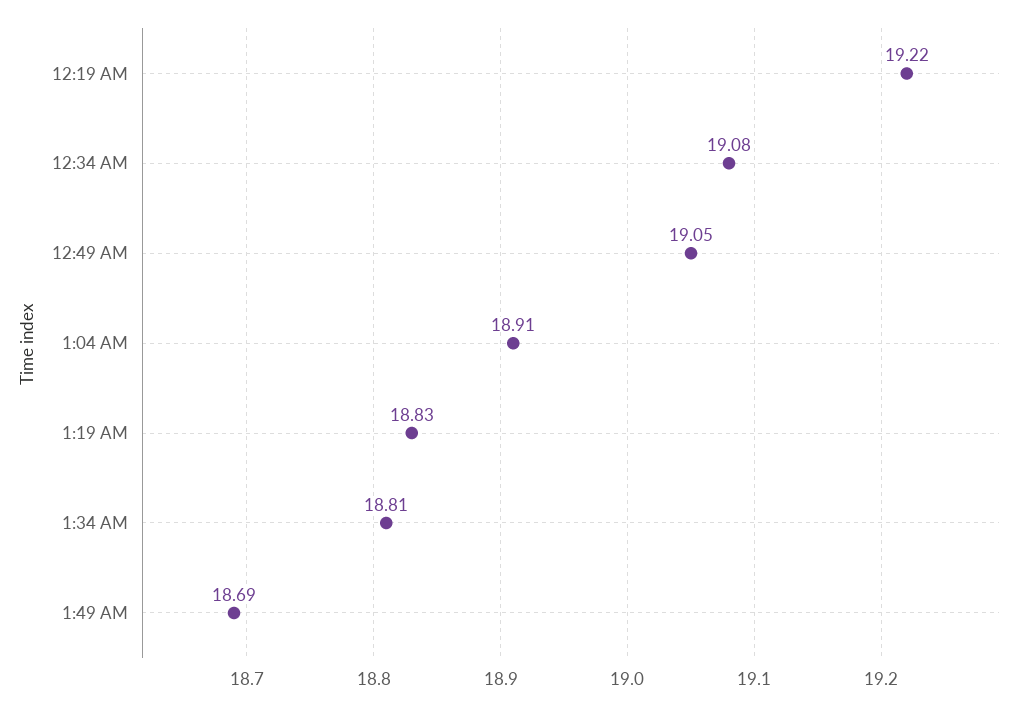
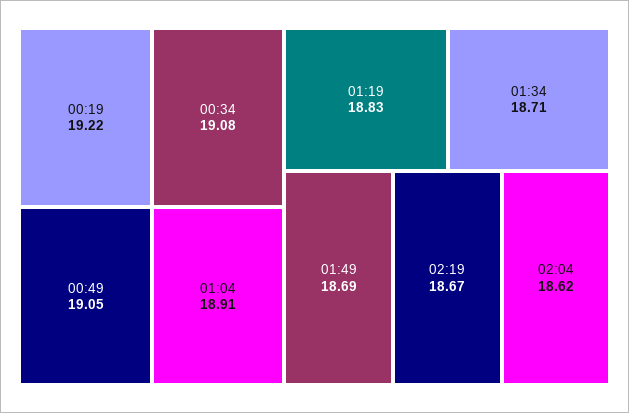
1:34 AM: 18.81 -> 18.71
02:19: none -> 18.67
02:04: none -> 18.62

